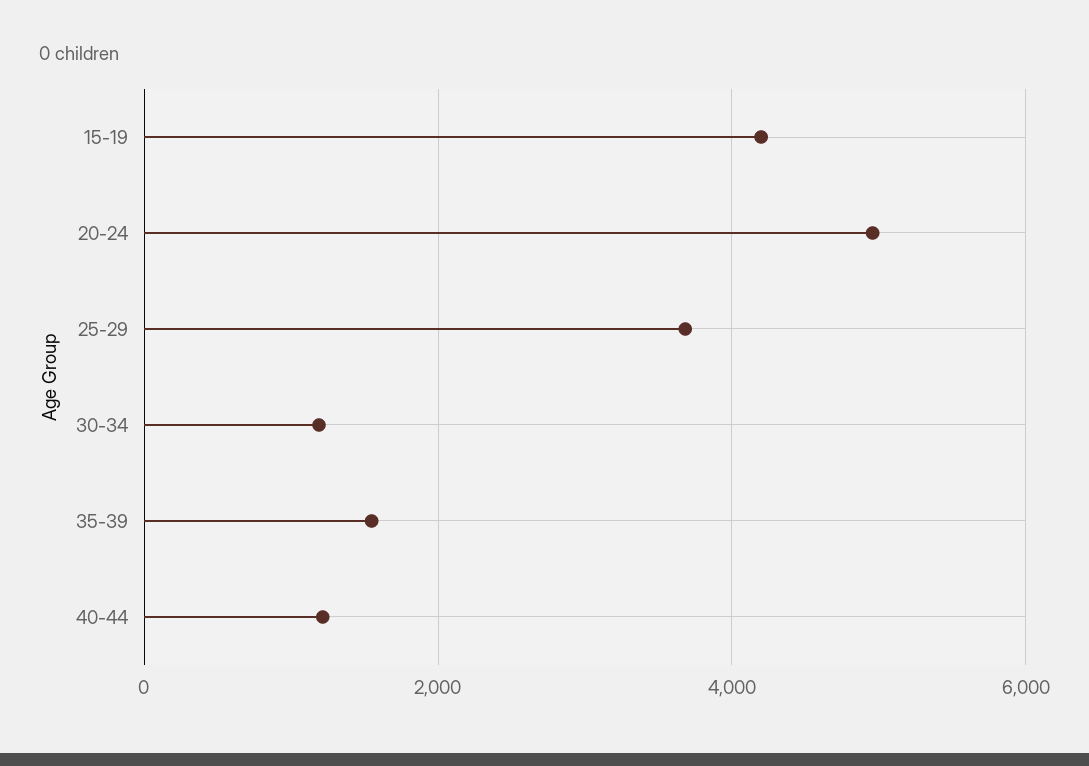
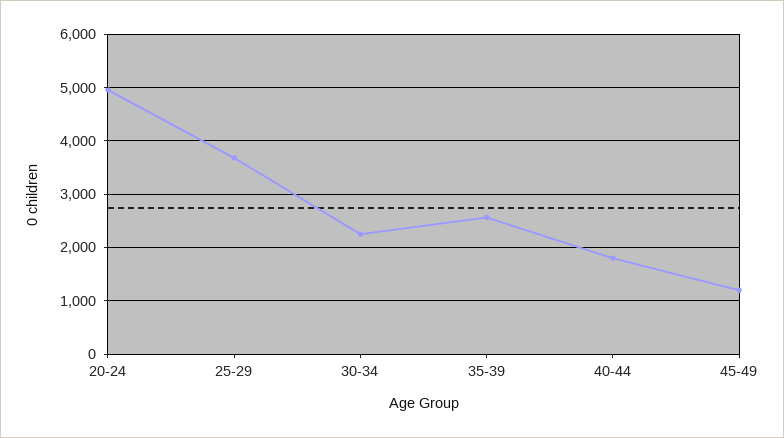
15-19: 4200 -> none
30-34: 1200 -> 2200
35-39: 1600 -> 2600
40-44: 1200 -> 1800
45-49: none -> 1200

